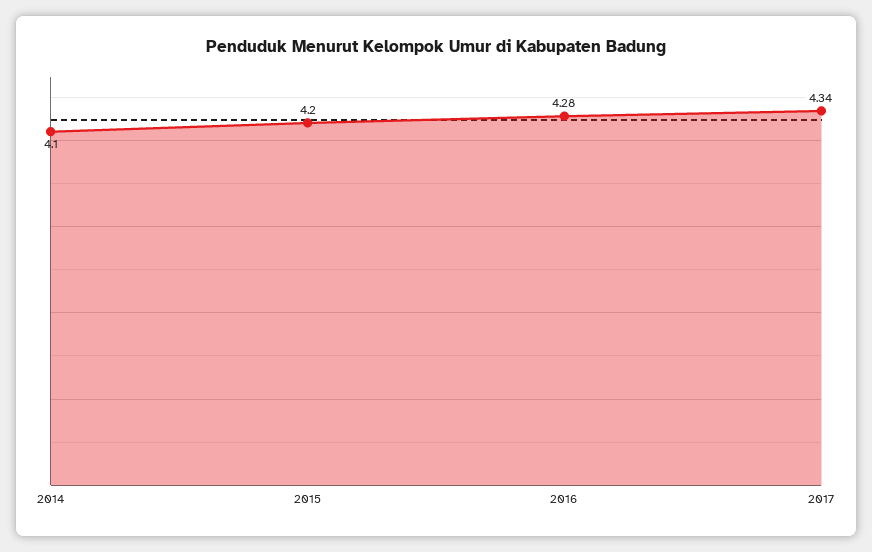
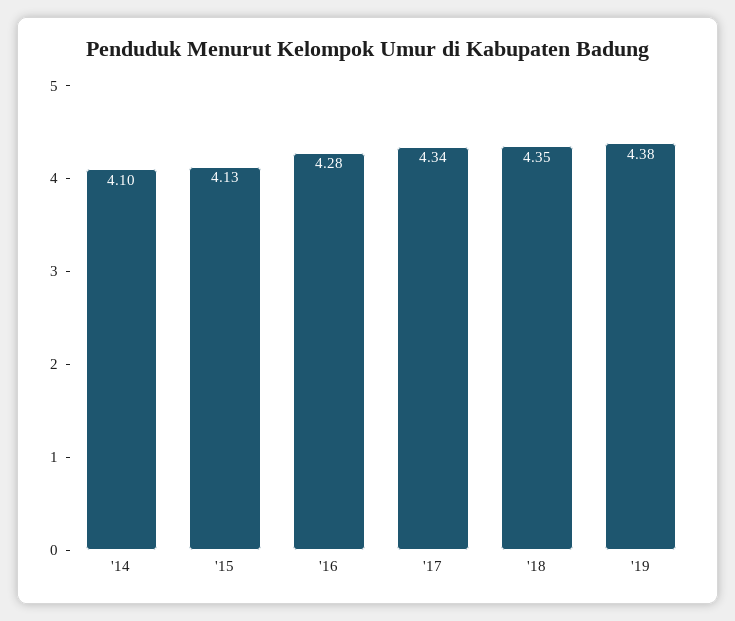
2015: 4.2 -> 4.13
'18: none -> 4.35
'19: none -> 4.38

